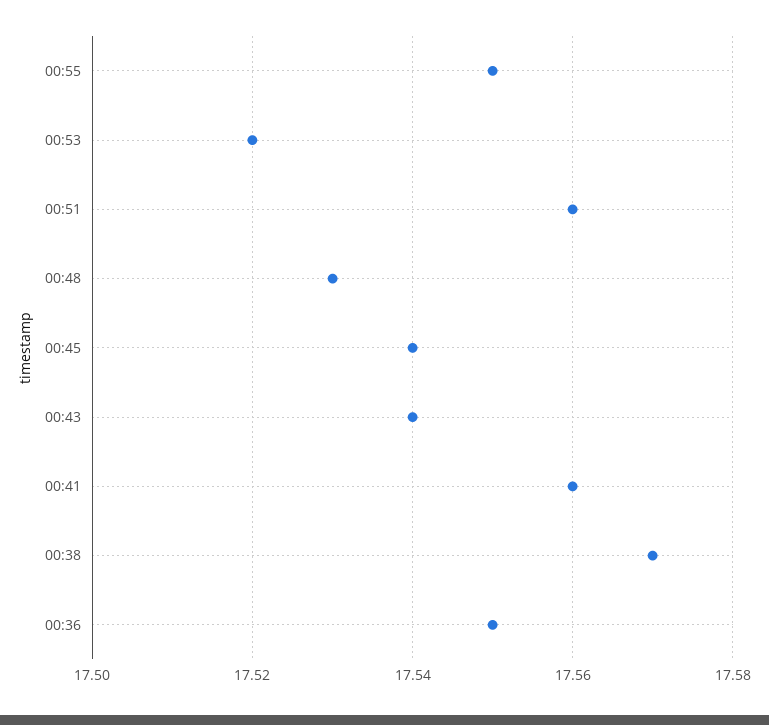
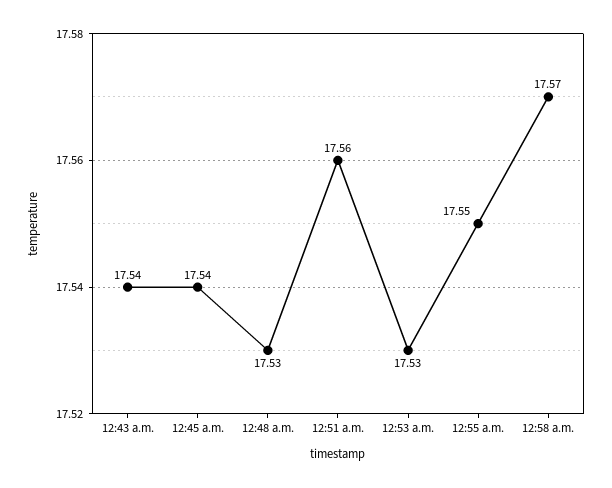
00:53: 17.52 -> 17.53
00:41: 17.56 -> none
00:38: 17.57 -> none
00:36: 17.55 -> none
12:58 a.m.: none -> 17.57

